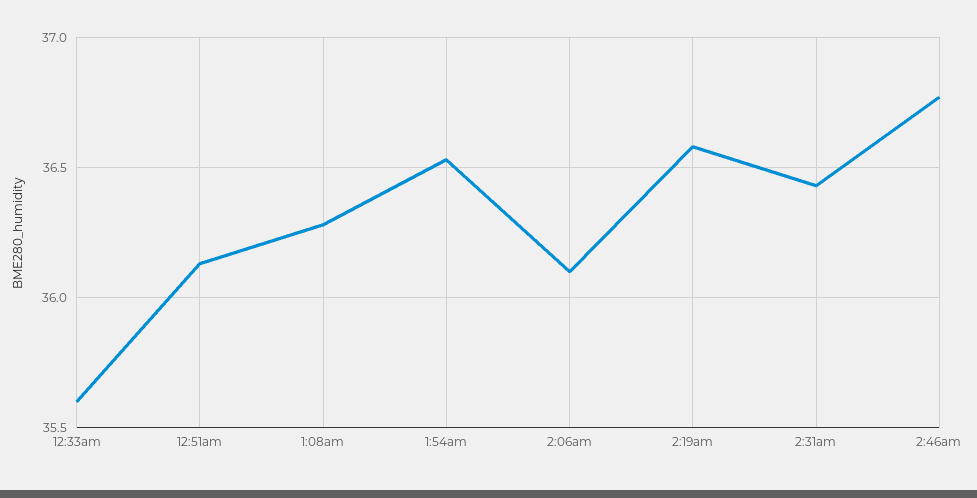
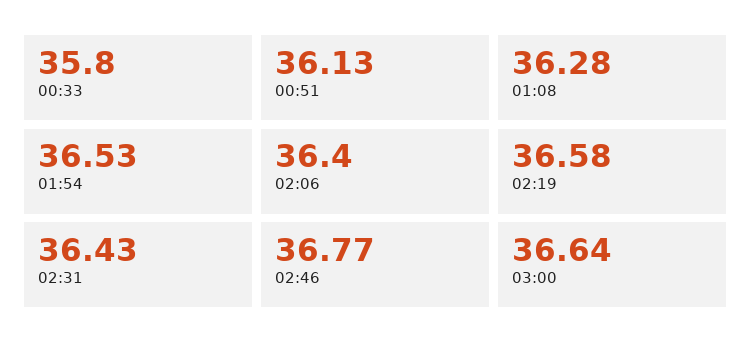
12:33am: 35.6 -> 35.8
2:06am: 36.1 -> 36.4
03:00: none -> 36.64

